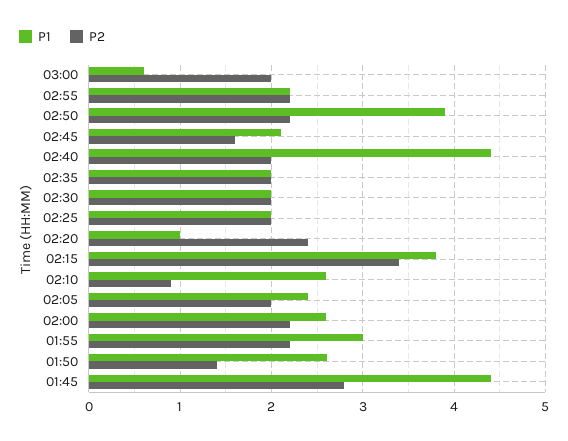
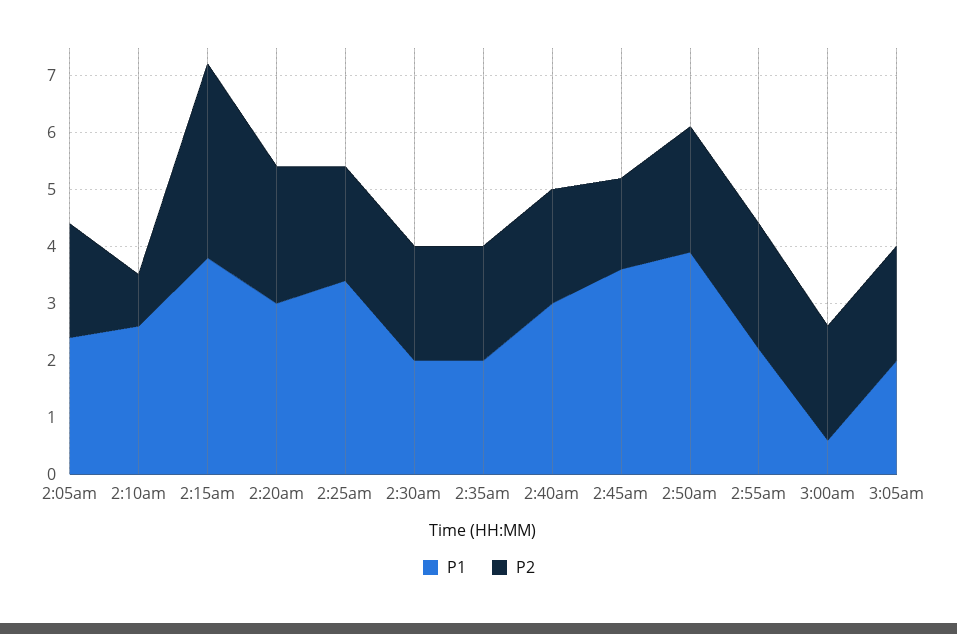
P1, 02:45: 2.1 -> 3.5
P1, 02:40: 4.4 -> 3
P1, 02:25: 2 -> 3.5
P1, 02:20: 1 -> 3
P1, 02:00: 2.6 -> none
P2, 02:00: 2.2 -> none
P1, 01:55: 3 -> none
P2, 01:55: 2.2 -> none
P1, 01:50: 2.6 -> none
P2, 01:50: 1.4 -> none
P1, 01:45: 4.4 -> none
P2, 01:45: 2.8 -> none
P1, 3:05am: none -> 2
P2, 3:05am: none -> 2

